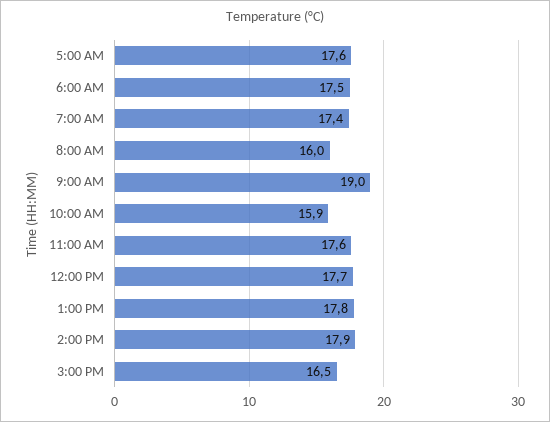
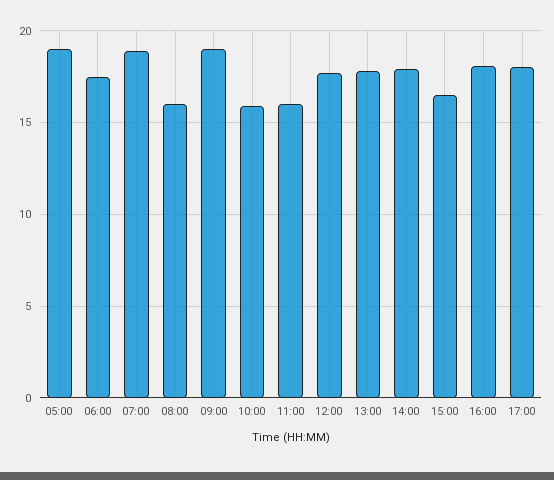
5:00 AM: 17.6 -> 19
7:00 AM: 17.4 -> 19
11:00 AM: 17.6 -> 16
16:00: none -> 18
17:00: none -> 18

